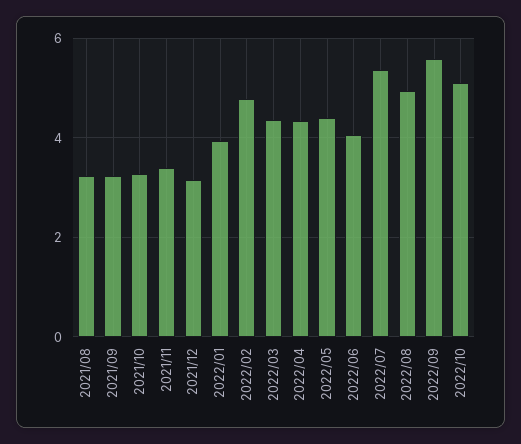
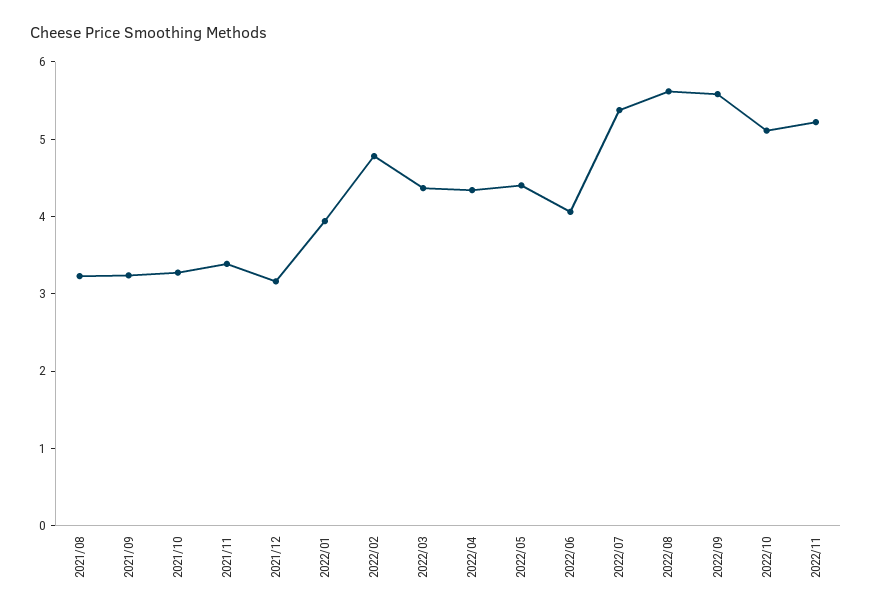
2022/08: 5 -> 5.6
2022/11: none -> 5.2

